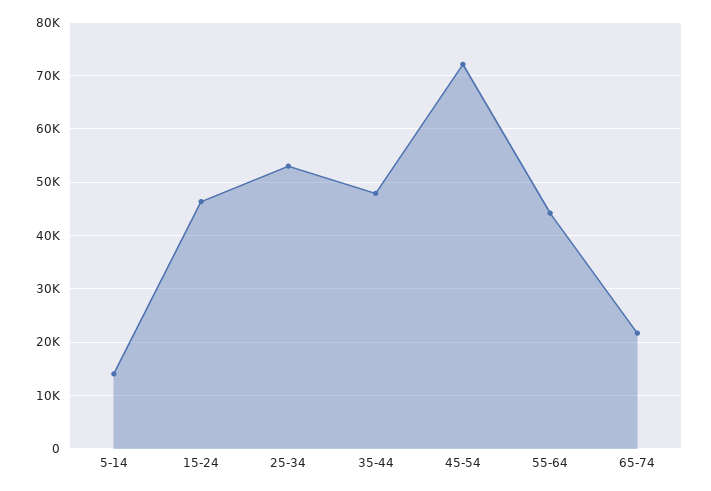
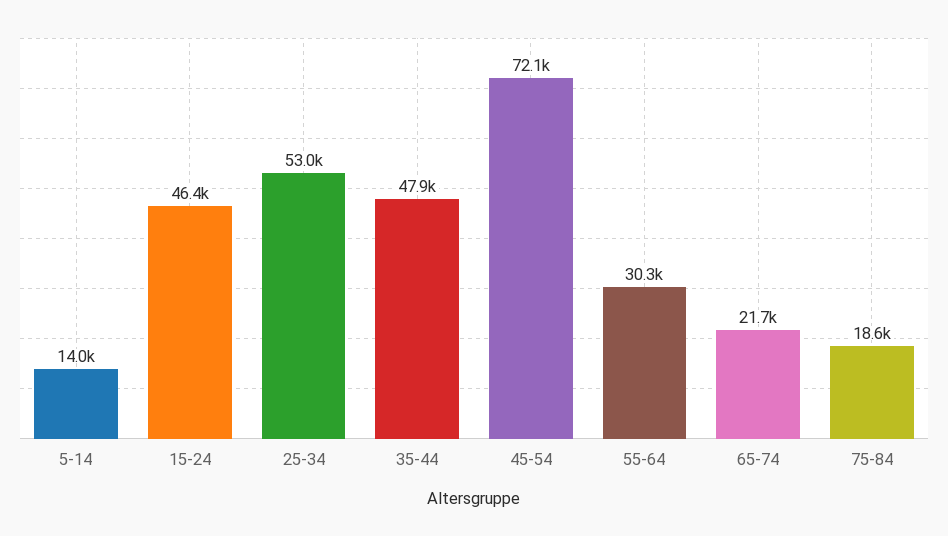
55-64: 44000 -> 30300
75-84: none -> 18600

